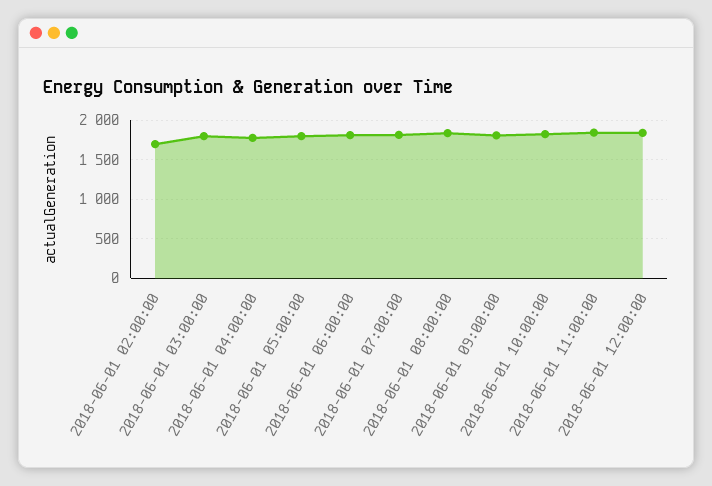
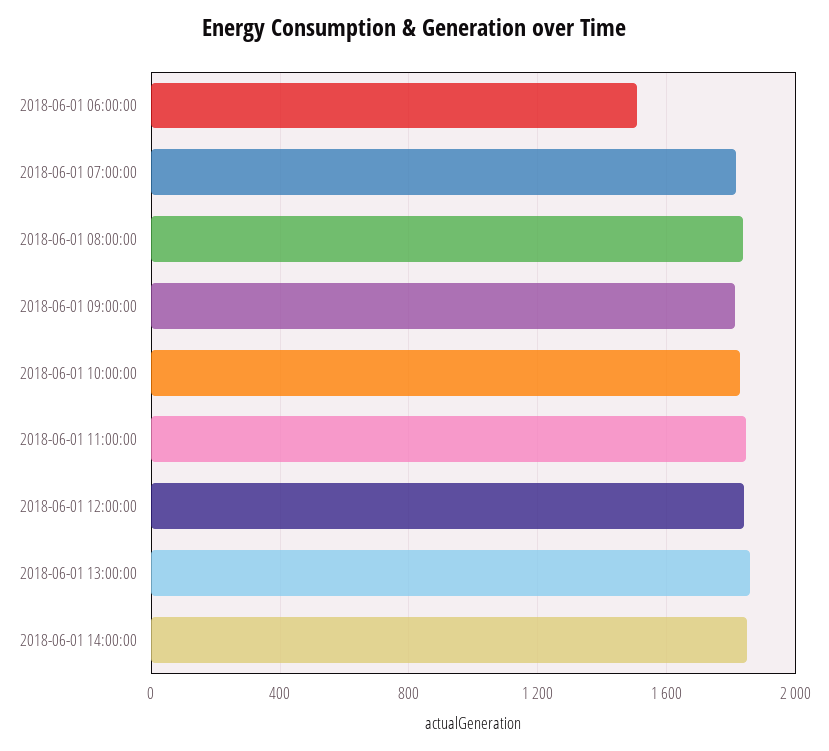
2018-06-01 02:00:00: 1700 -> none
2018-06-01 03:00:00: 1800 -> none
2018-06-01 04:00:00: 1800 -> none
2018-06-01 05:00:00: 1800 -> none
2018-06-01 06:00:00: 1800 -> 1500
2018-06-01 13:00:00: none -> 1850
2018-06-01 14:00:00: none -> 1850

